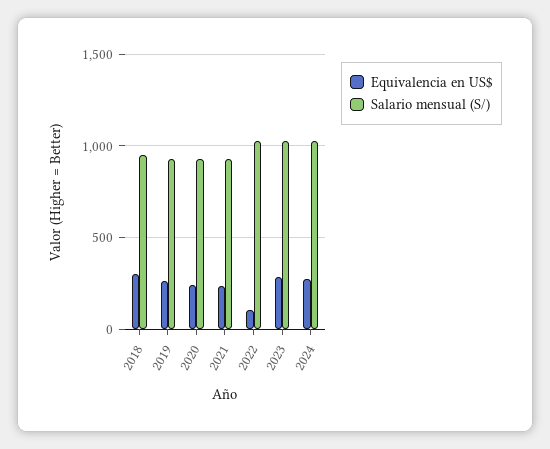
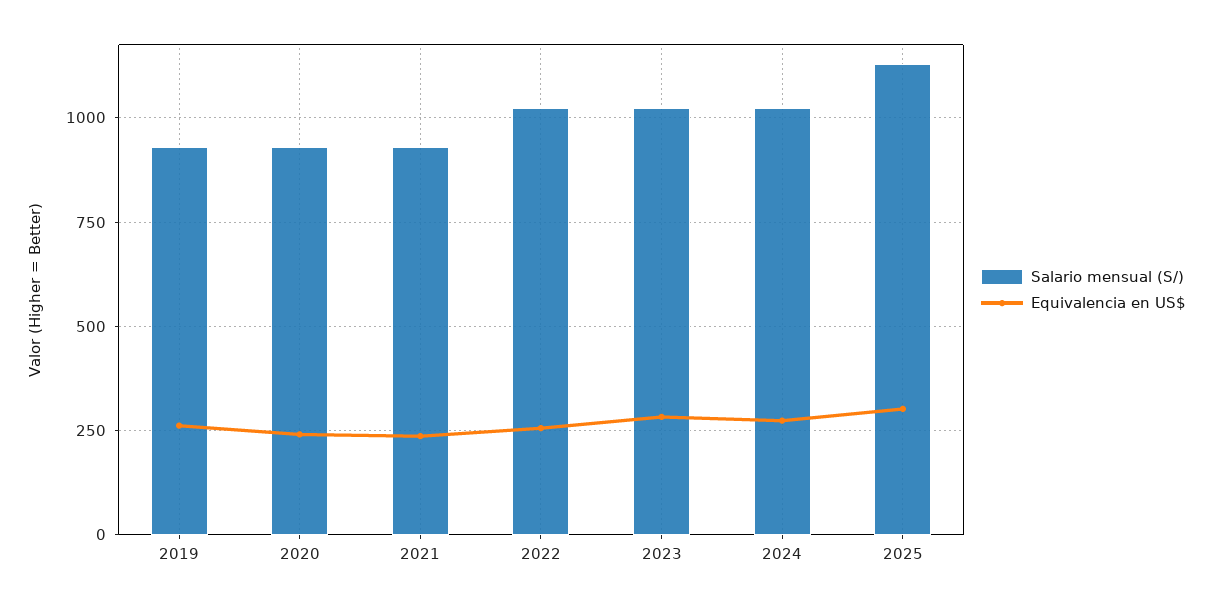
Equivalencia en US$, 2018: 300 -> none
Salario mensual (S/), 2018: 950 -> none
Equivalencia en US$, 2022: 100 -> 250
Salario mensual (S/), 2025: none -> 1125
Equivalencia en US$, 2025: none -> 300

